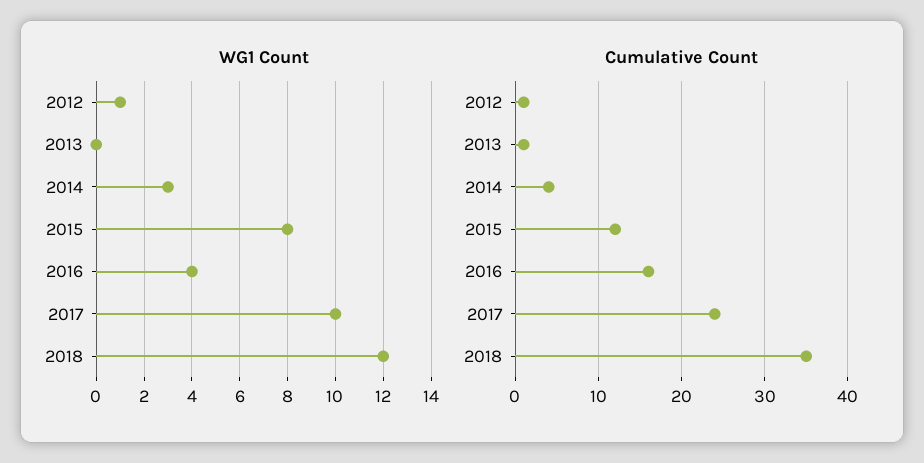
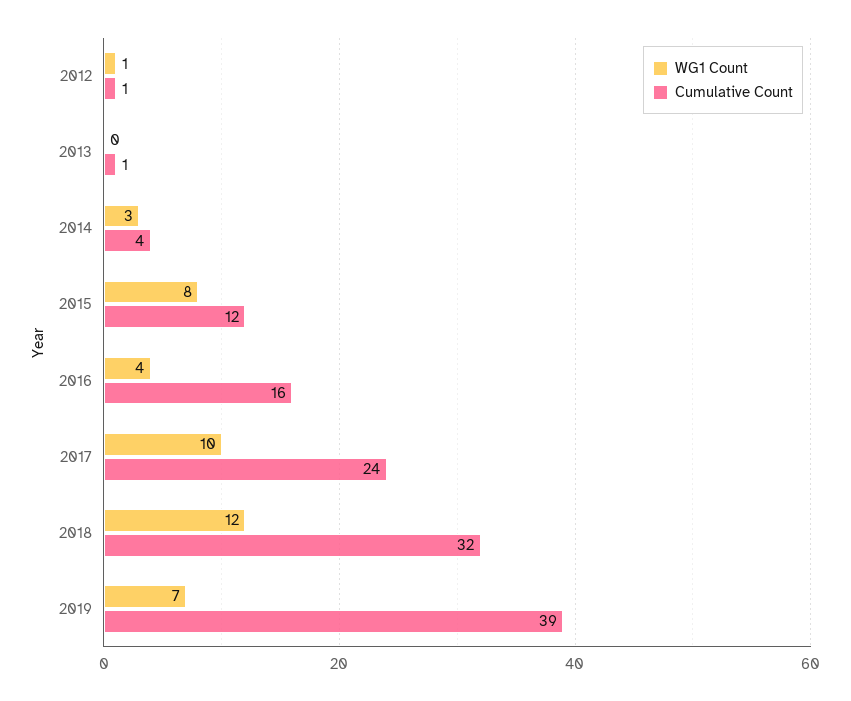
Cumulative Count, 2018: 35 -> 32
WG1 Count, 2019: none -> 7
Cumulative Count, 2019: none -> 39

